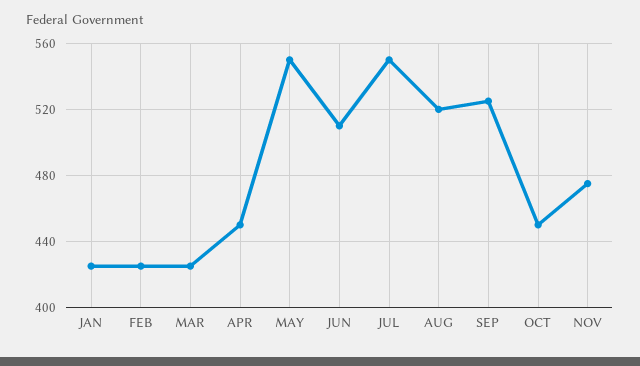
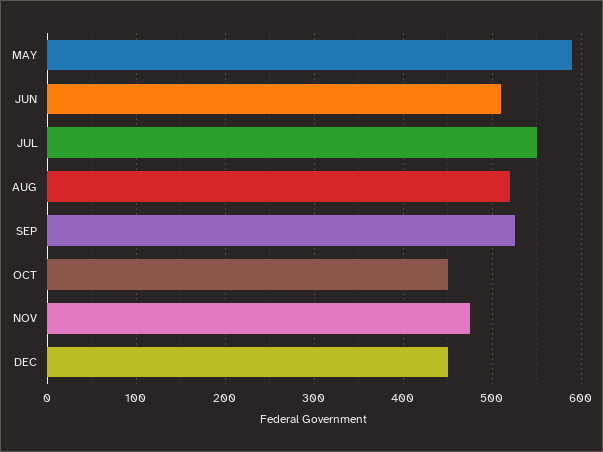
JAN: 425 -> none
FEB: 425 -> none
MAR: 425 -> none
APR: 450 -> none
MAY: 550 -> 590
DEC: none -> 450

